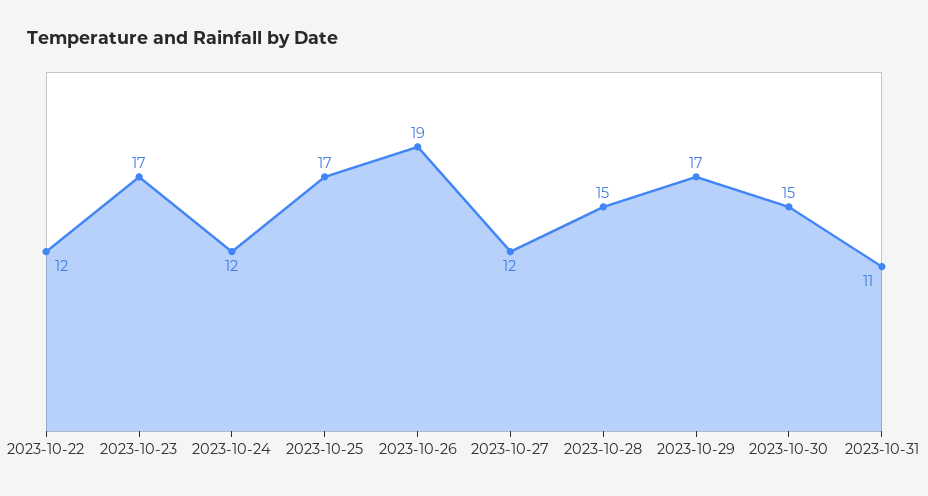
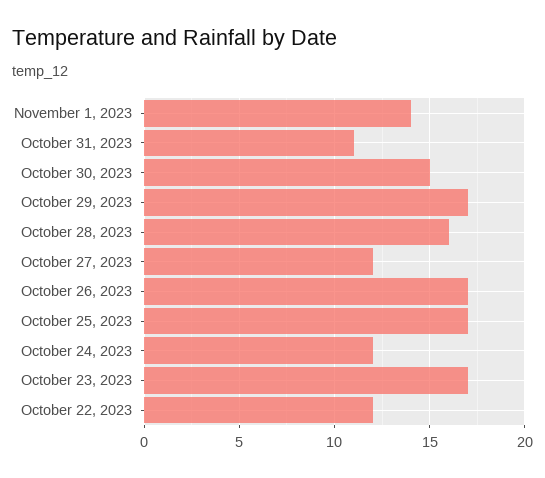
2023-10-26: 19 -> 17
2023-10-28: 15 -> 16
November 1, 2023: none -> 14

